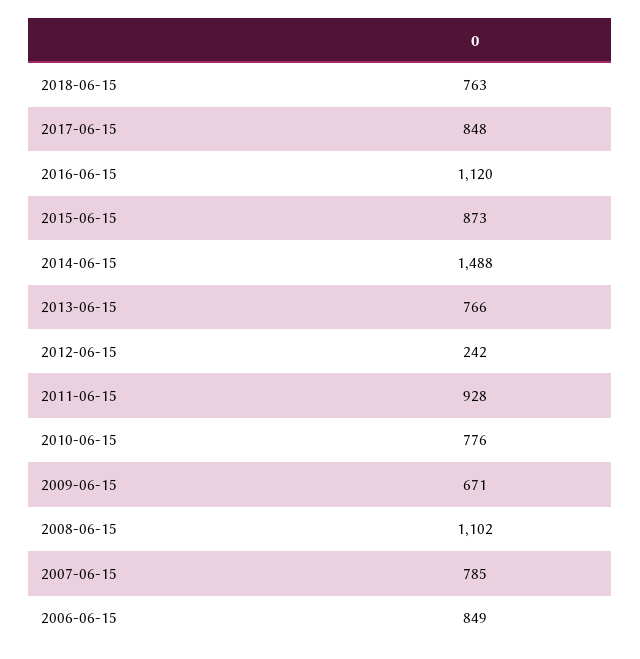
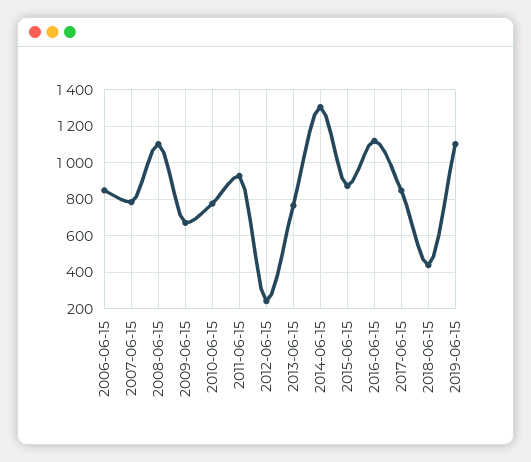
2018-06-15: 763 -> 450
2014-06-15: 1488 -> 1300
2019-06-15: none -> 1100

